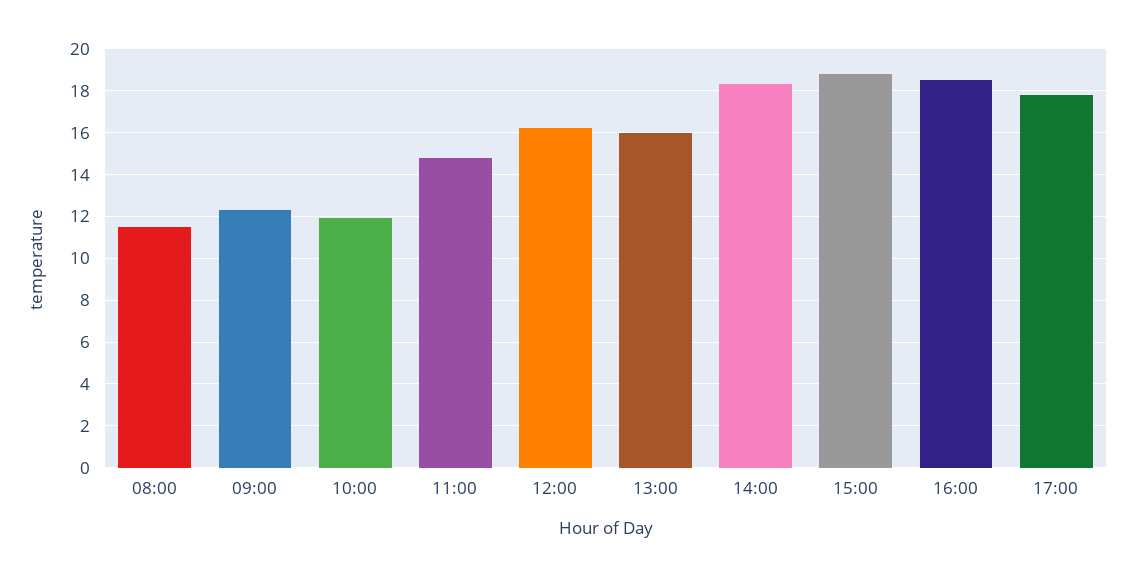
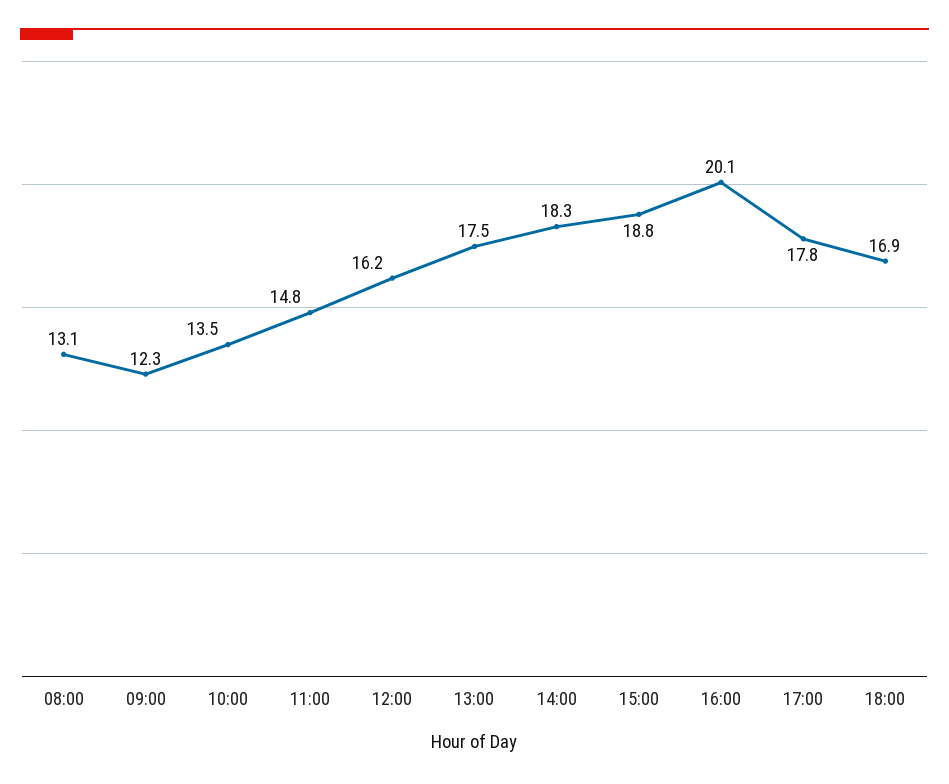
08:00: 11.5 -> 13.1
10:00: 12 -> 13.5
13:00: 16 -> 17.5
16:00: 18.5 -> 20.1
18:00: none -> 16.9

